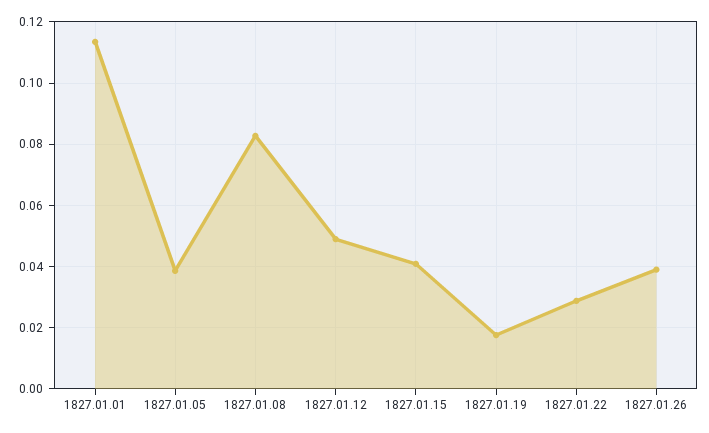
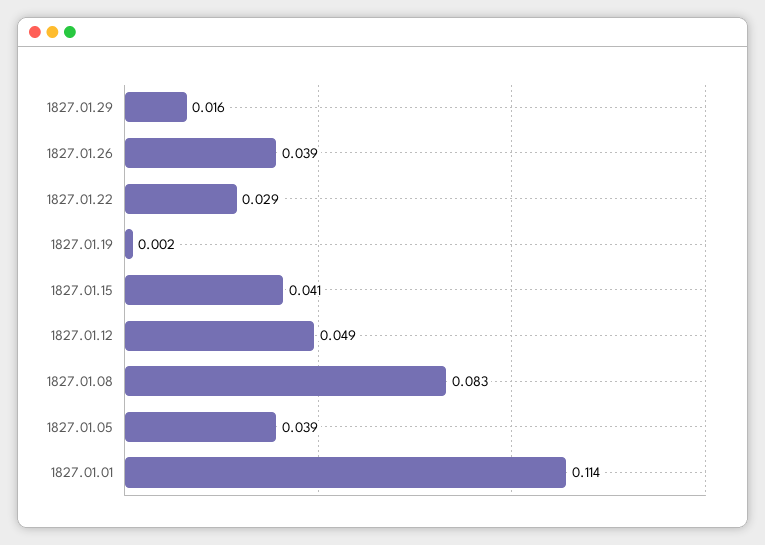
1827.01.19: 0.018 -> 0.002
1827.01.29: none -> 0.016

